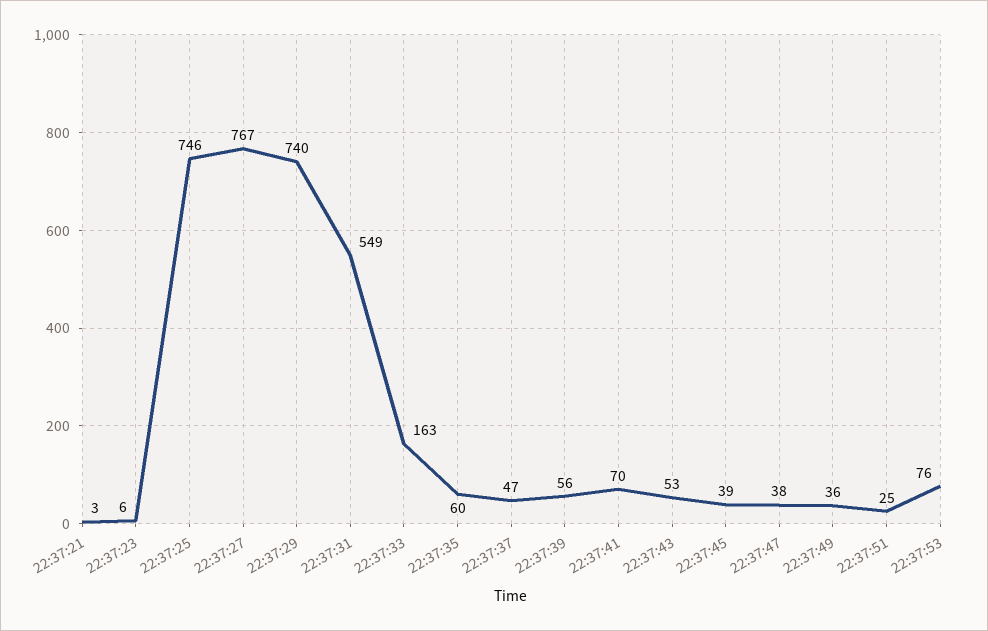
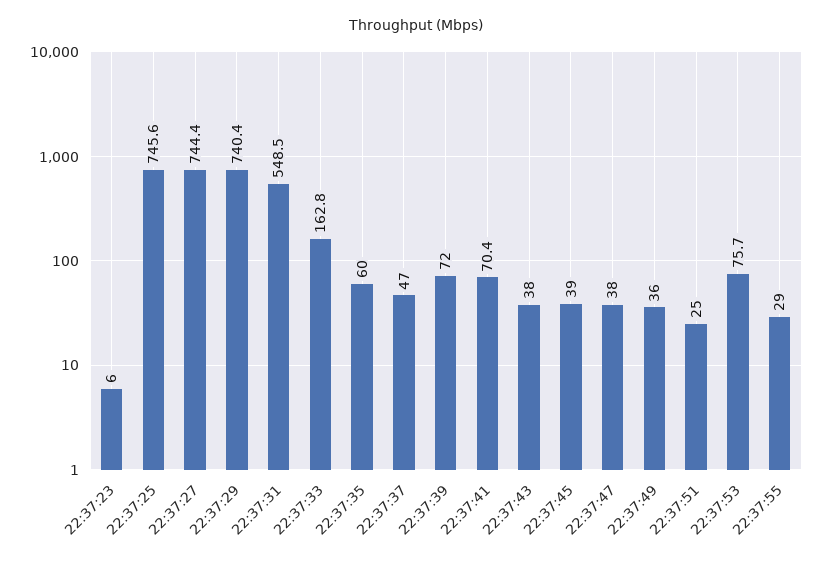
22:37:21: 3 -> none
22:37:27: 767 -> 744.4
22:37:39: 56 -> 72
22:37:43: 53 -> 38
22:37:55: none -> 29

